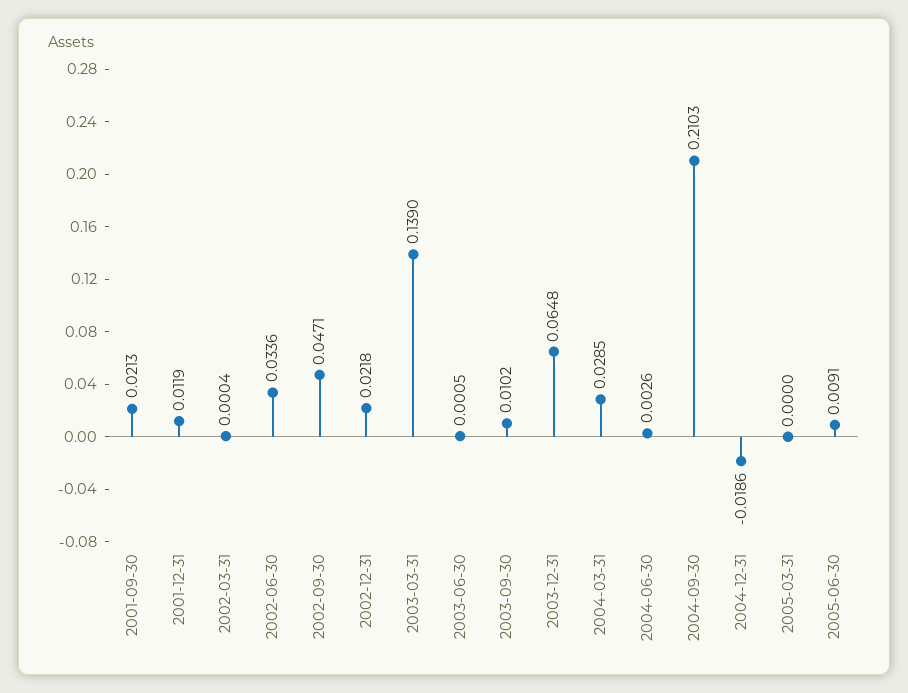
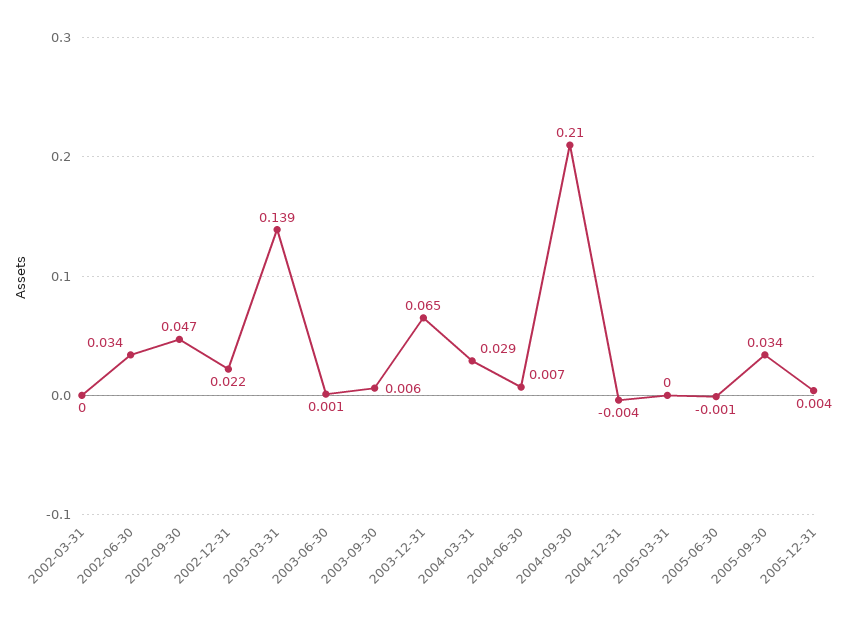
2001-09-30: 0.0213 -> none
2001-12-31: 0.0119 -> none
2003-09-30: 0.0102 -> 0.006
2004-06-30: 0.0026 -> 0.007
2004-12-31: -0.0186 -> -0.004
2005-06-30: 0.0091 -> -0.001
2005-09-30: none -> 0.034
2005-12-31: none -> 0.004

